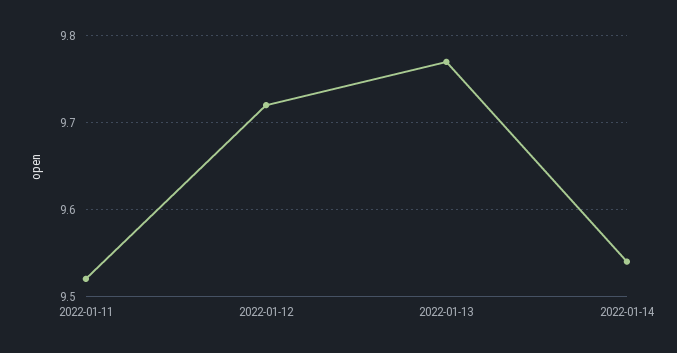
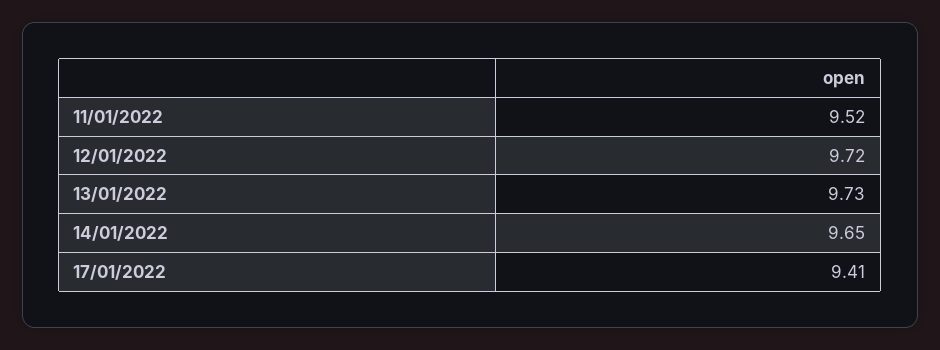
2022-01-13: 9.77 -> 9.73
2022-01-14: 9.54 -> 9.65
17/01/2022: none -> 9.41

